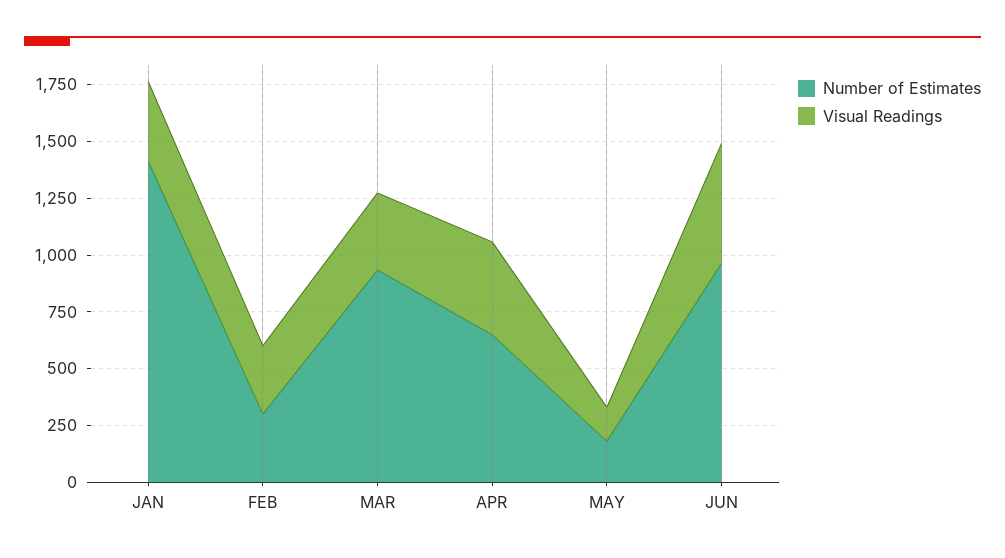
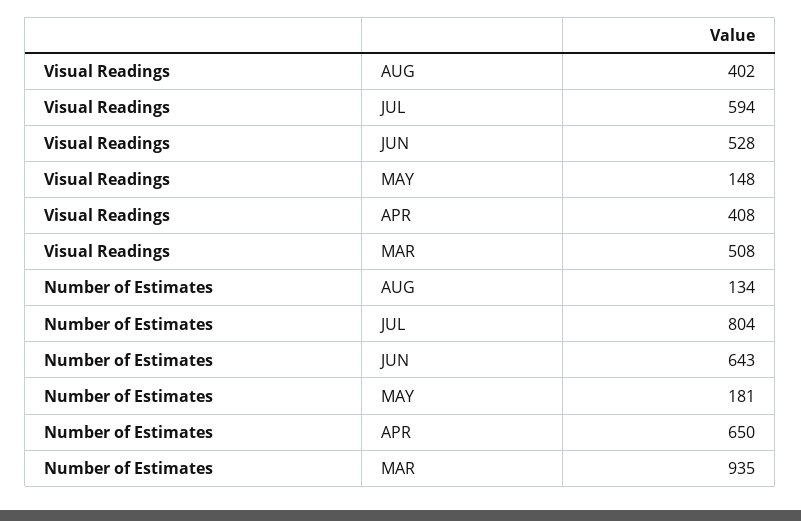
Number of Estimates, JAN: 1400 -> none
Visual Readings, JAN: 350 -> none
Number of Estimates, FEB: 300 -> none
Visual Readings, FEB: 300 -> none
Visual Readings, MAR: 350 -> 508
Number of Estimates, JUN: 950 -> 643
Visual Readings, AUG: none -> 402
Visual Readings, JUL: none -> 594
Number of Estimates, AUG: none -> 134
Number of Estimates, JUL: none -> 804

